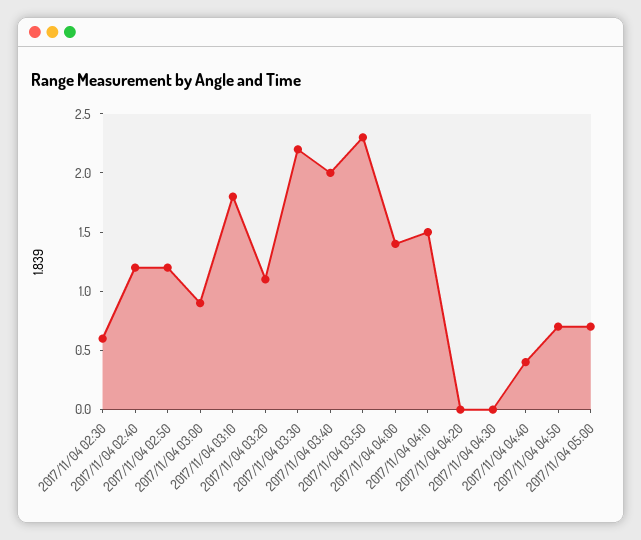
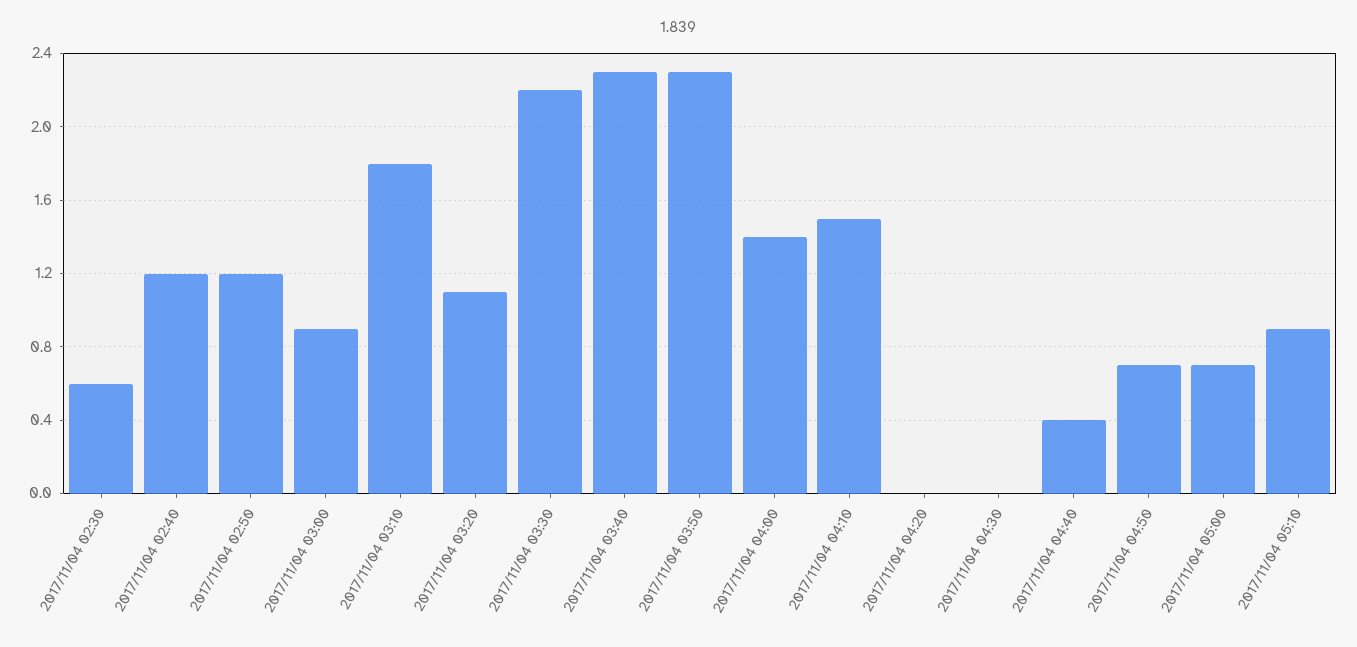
2017/11/04 03:40: 2 -> 2.3
2017/11/04 05:10: none -> 0.9

